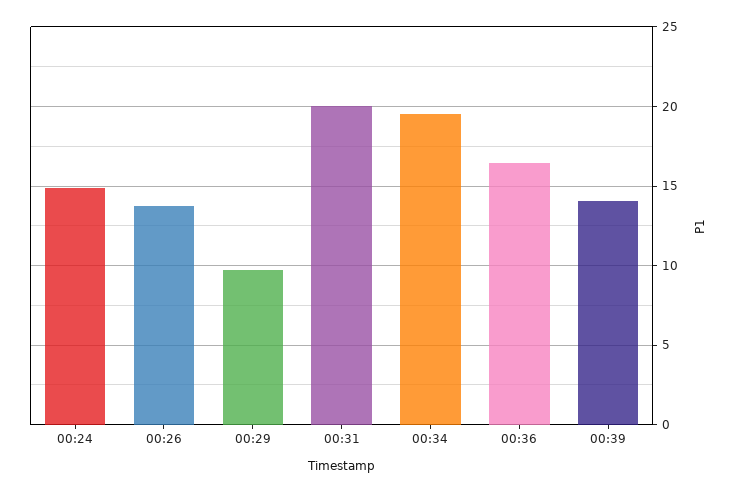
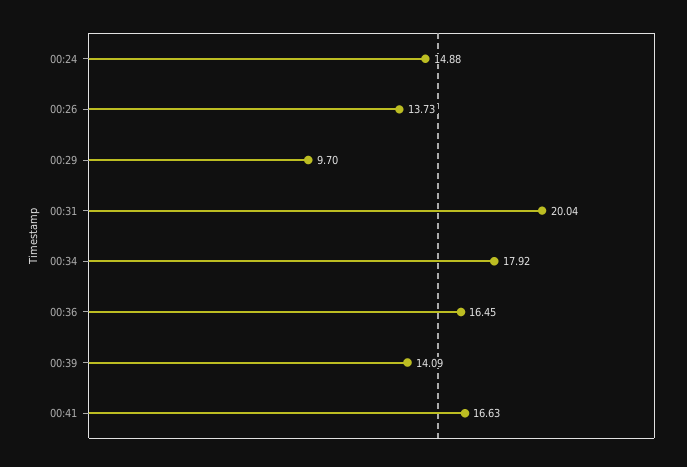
00:34: 19.5 -> 17.92
00:41: none -> 16.63

